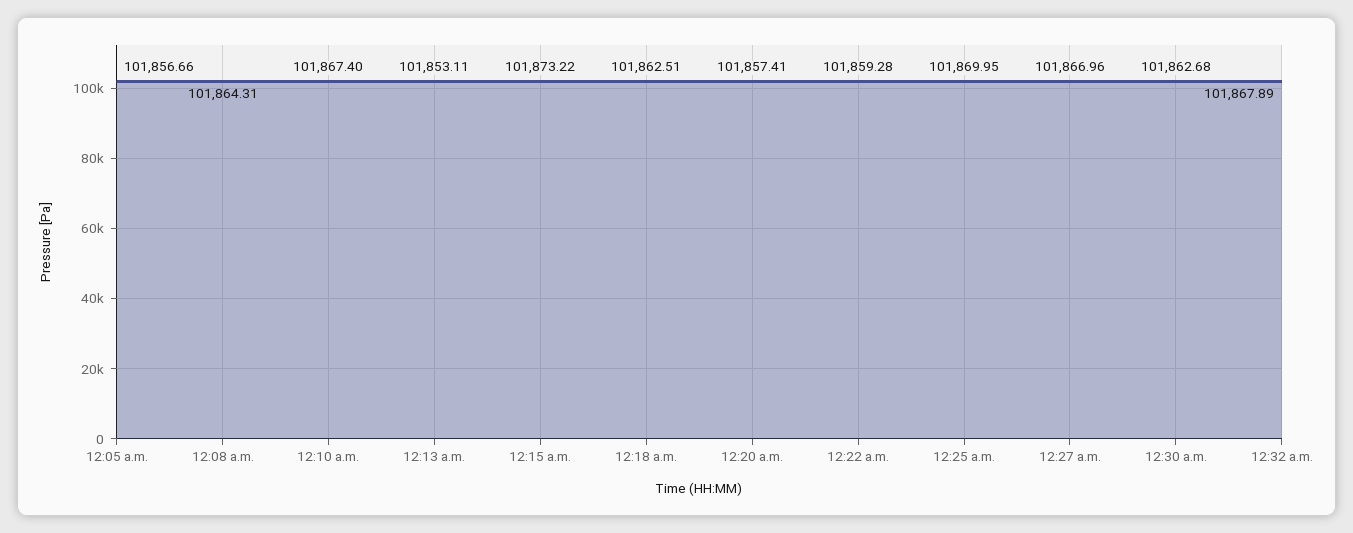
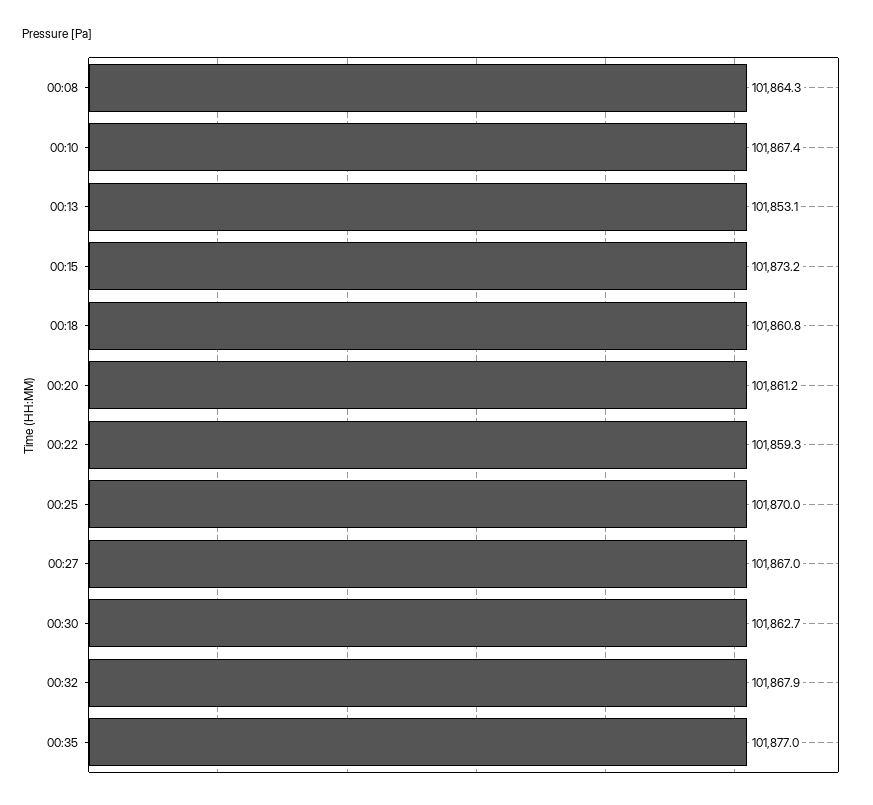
12:05 a.m.: 101856.66 -> none
12:18 a.m.: 101862.51 -> 101860.8
12:20 a.m.: 101857.41 -> 101861.2
00:35: none -> 101877

